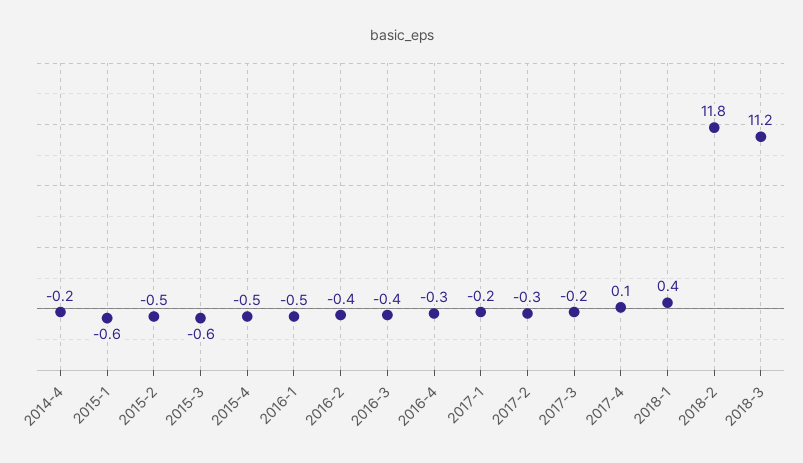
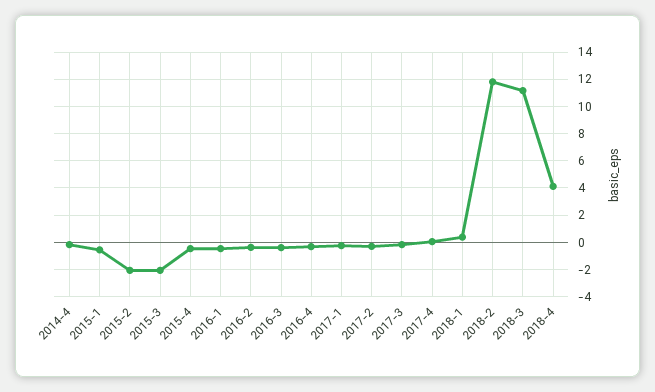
2015-2: -0.5 -> -2
2015-3: -0.6 -> -2
2018-4: none -> 4

